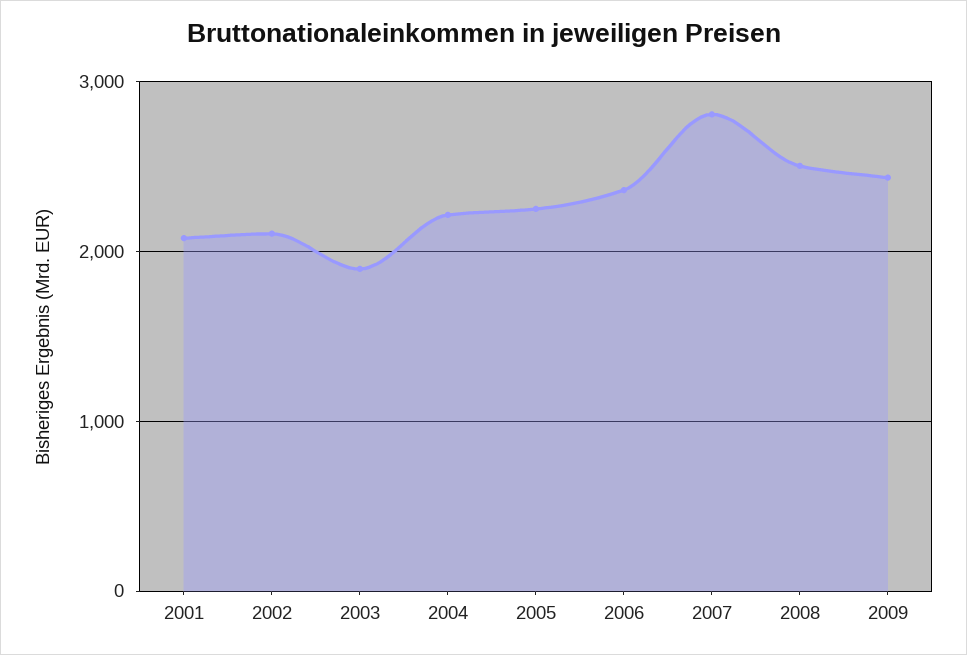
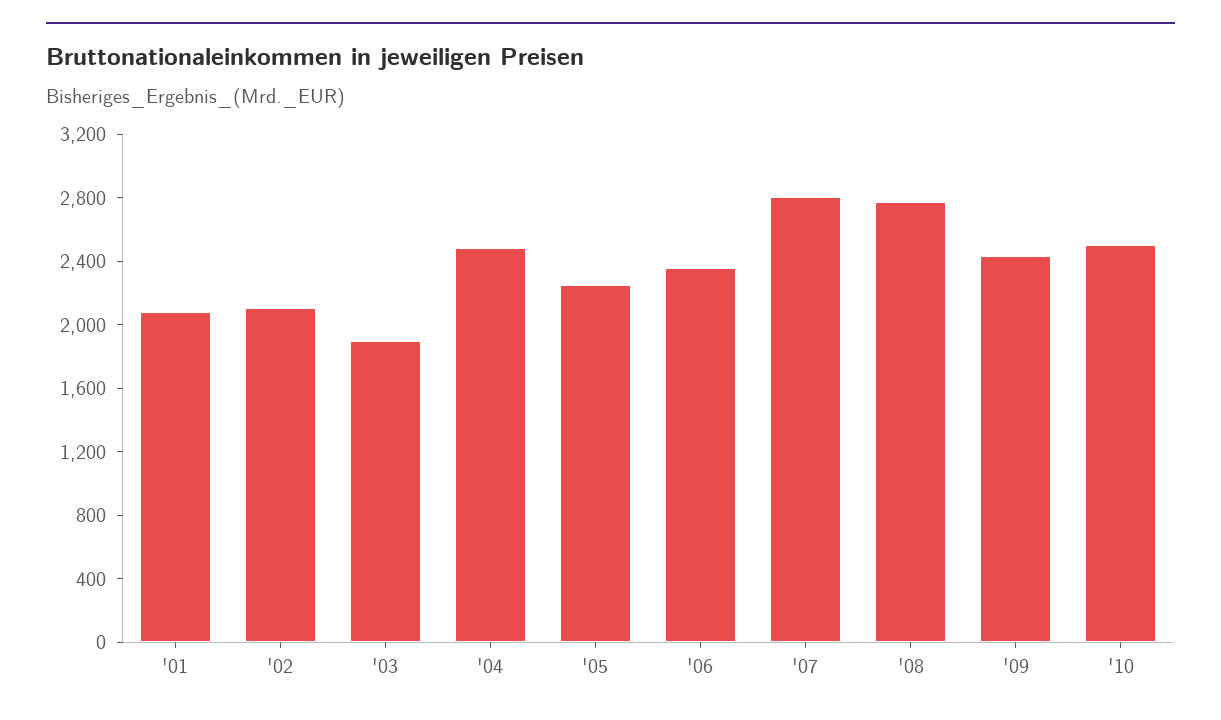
2004: 2200 -> 2500
2008: 2500 -> 2800
'10: none -> 2500

